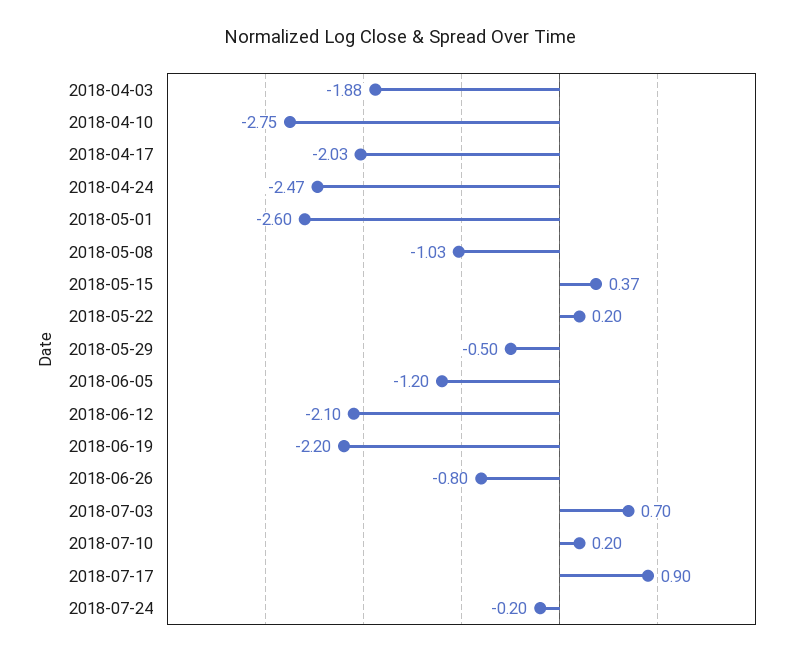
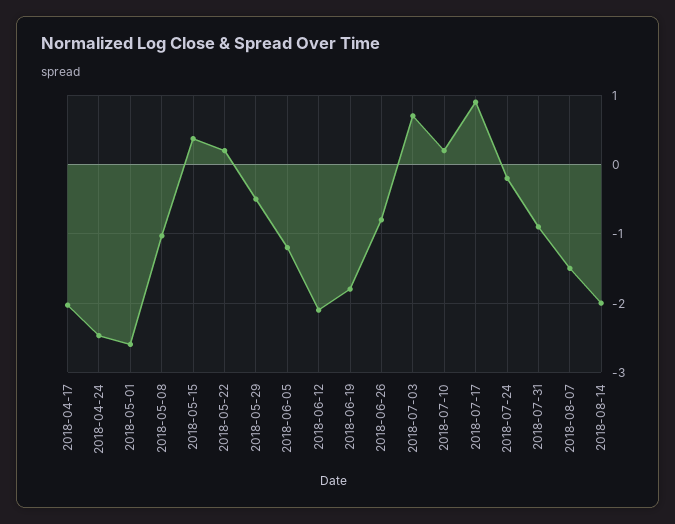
2018-04-03: -1.88 -> none
2018-04-10: -2.75 -> none
2018-06-19: -2.2 -> -1.8
2018-07-31: none -> -0.9
2018-08-07: none -> -1.5
2018-08-14: none -> -2

